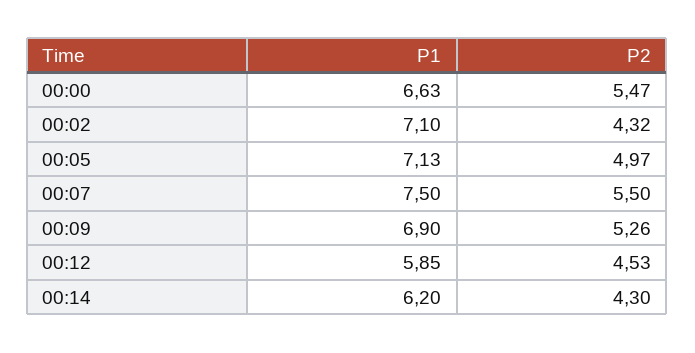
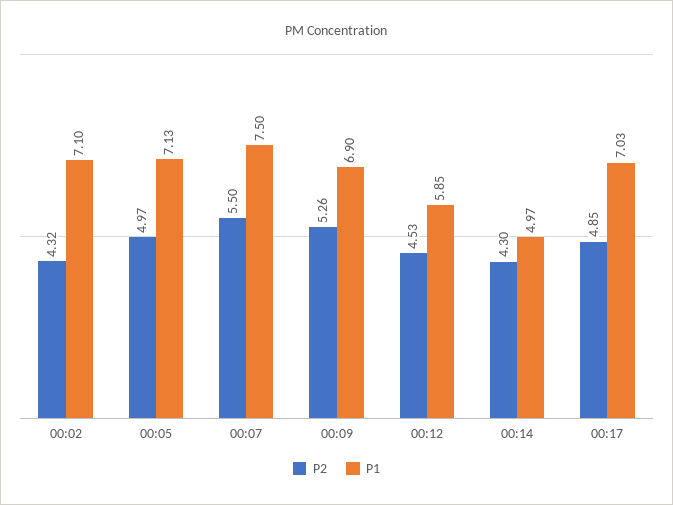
P1, 00:00: 6.63 -> none
P2, 00:00: 5.47 -> none
P1, 00:14: 6.2 -> 4.97
P2, 00:17: none -> 4.85
P1, 00:17: none -> 7.03

